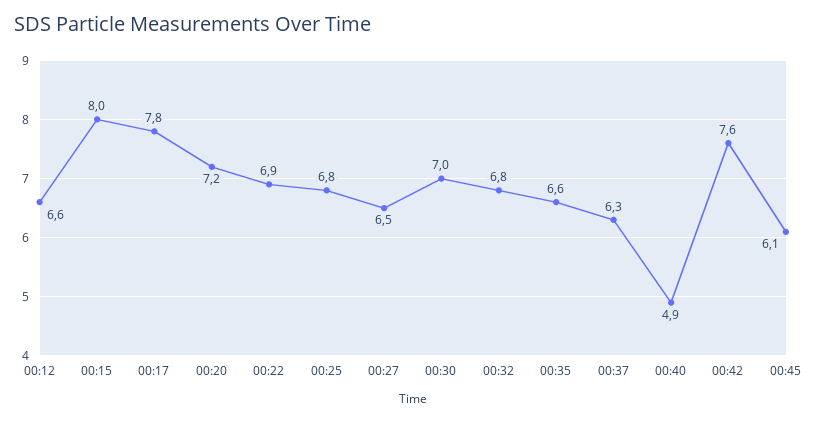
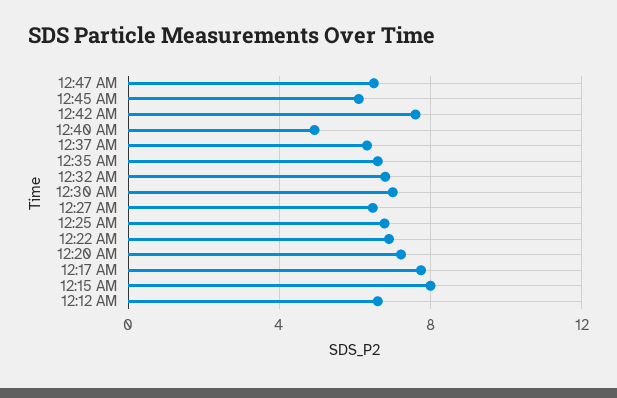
12:47 AM: none -> 6.5

